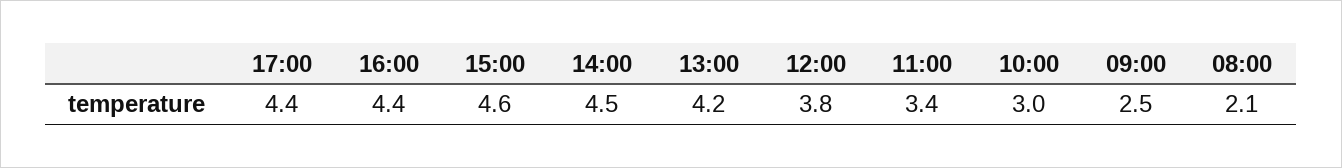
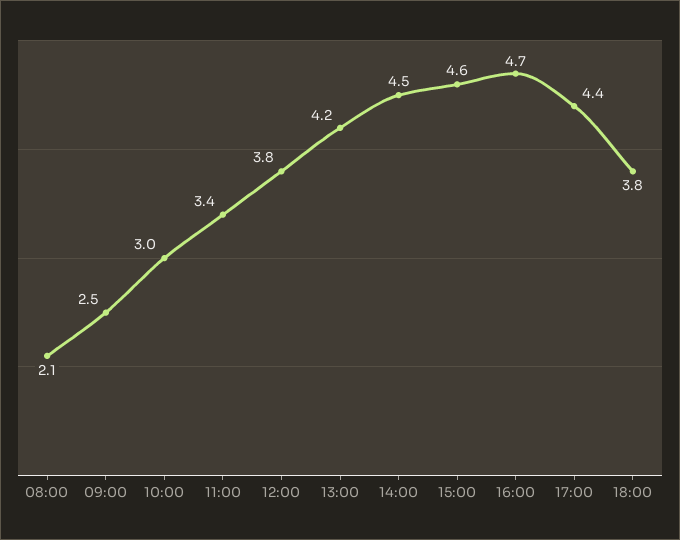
16:00: 4.4 -> 4.7
18:00: none -> 3.8

